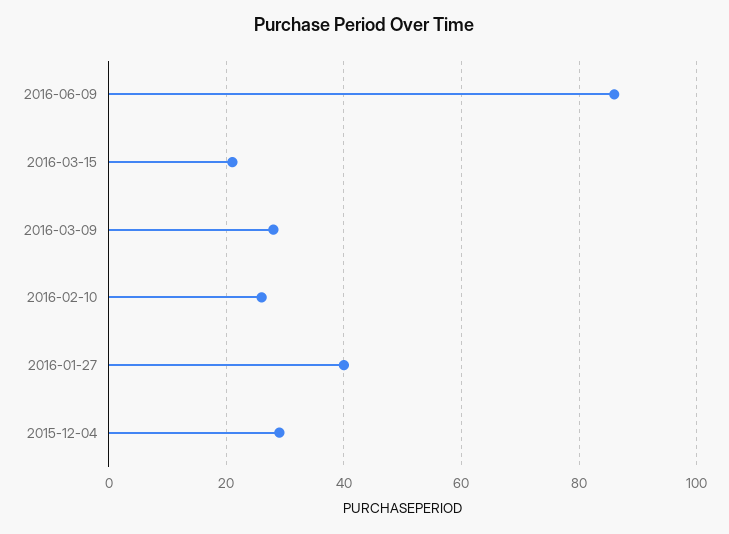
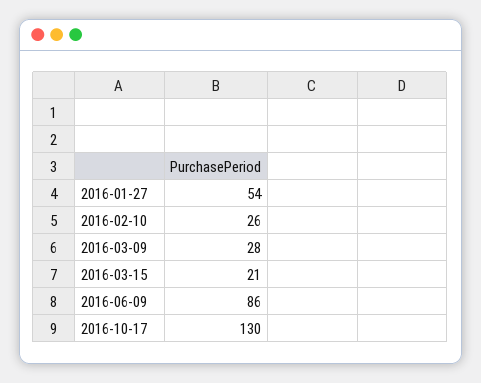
2016-01-27: 40 -> 54
2015-12-04: 30 -> none
2016-10-17: none -> 130

